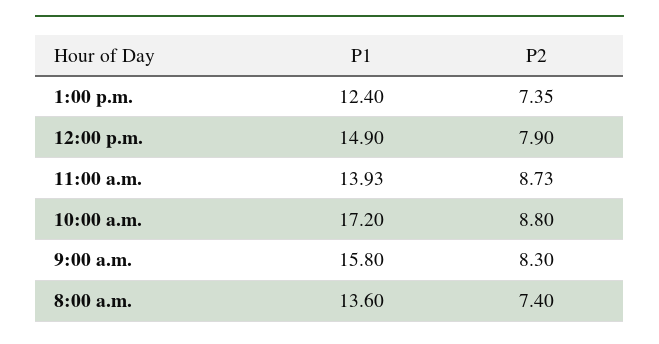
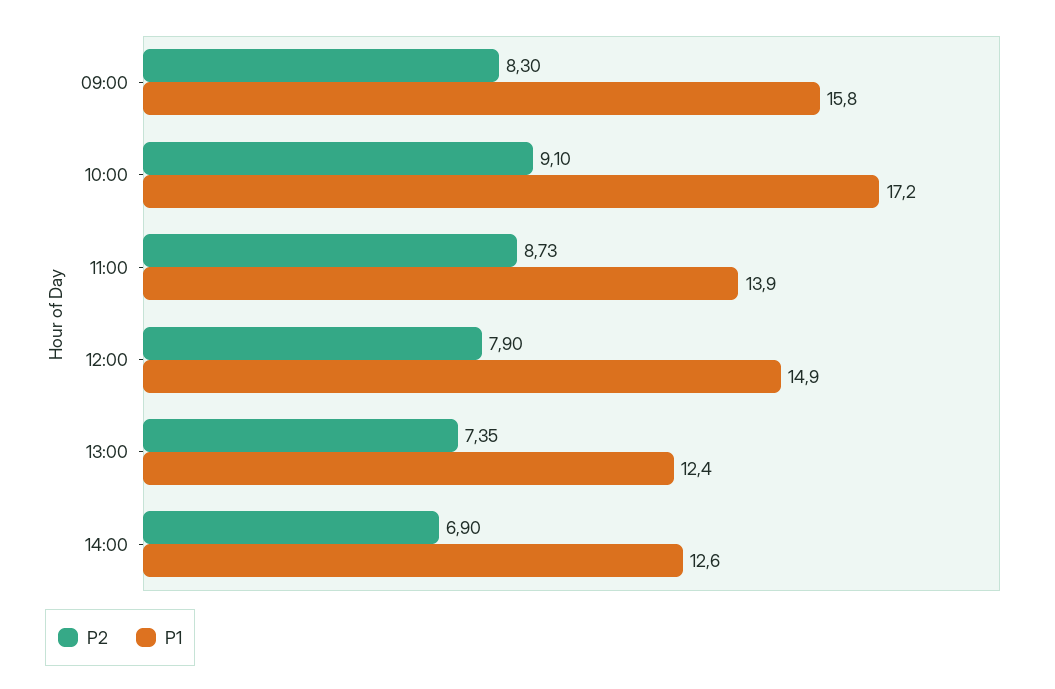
P2, 10:00 a.m.: 8.8 -> 9.1
P1, 8:00 a.m.: 13.6 -> none
P2, 8:00 a.m.: 7.4 -> none
P2, 14:00: none -> 6.9
P1, 14:00: none -> 12.6

